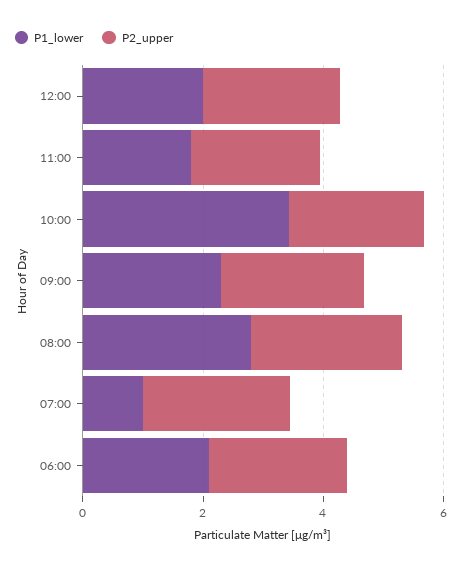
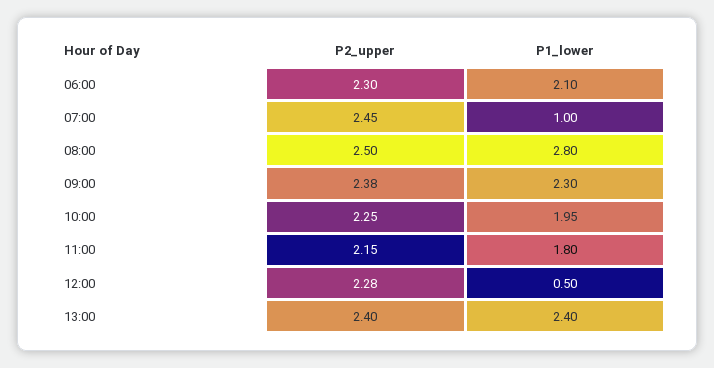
P1_lower, 12:00: 2 -> 0.5
P1_lower, 10:00: 3.5 -> 1.95
P2_upper, 13:00: none -> 2.4
P1_lower, 13:00: none -> 2.4

